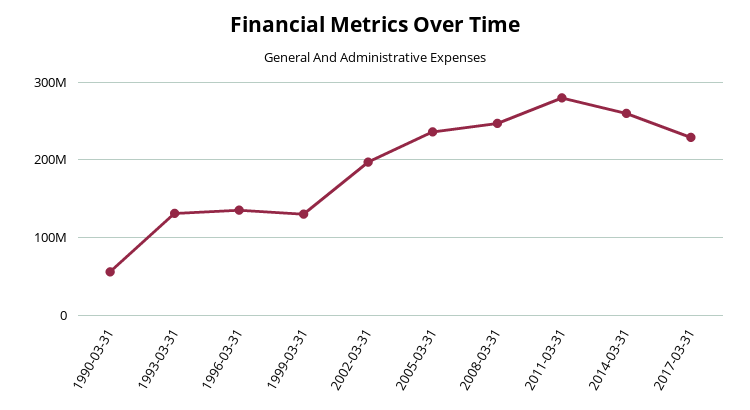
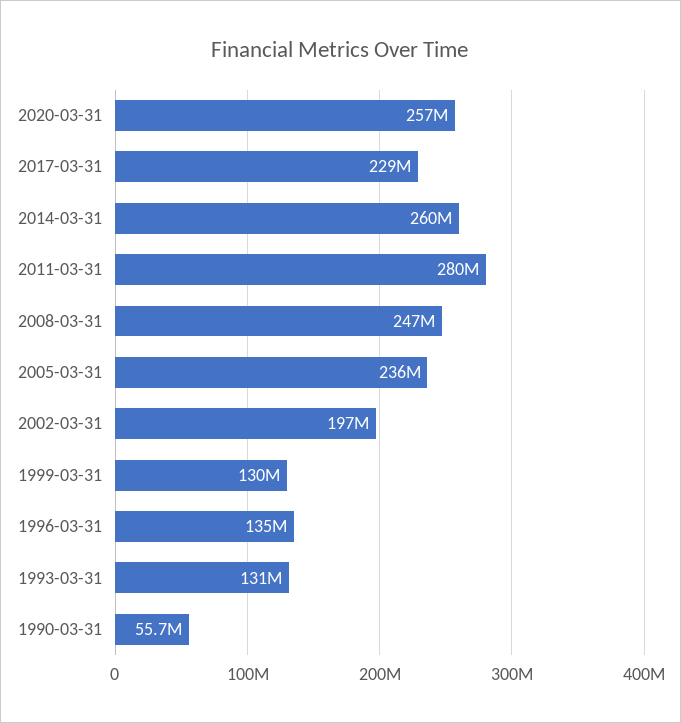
2020-03-31: none -> 257000000

